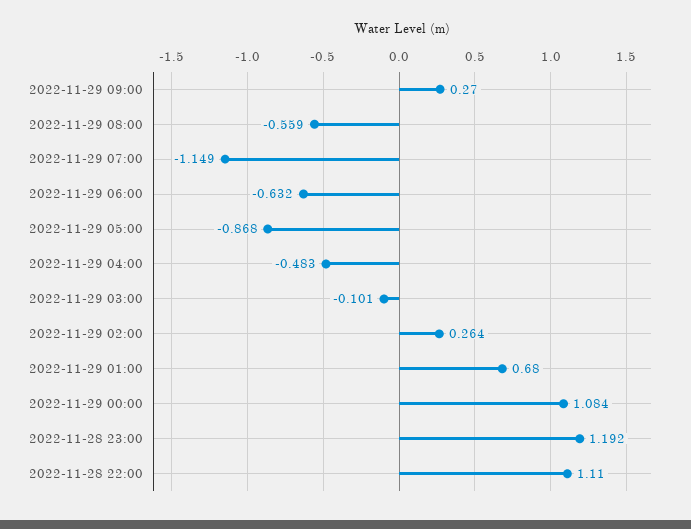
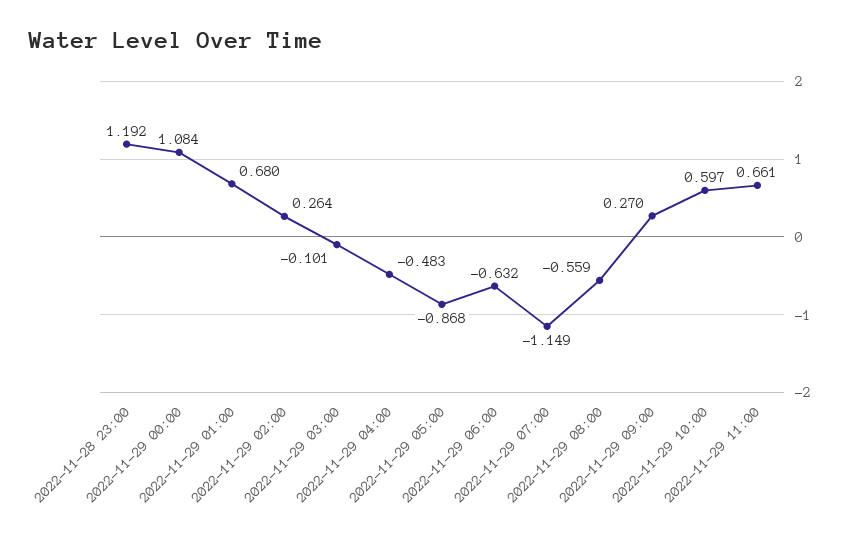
2022-11-28 22:00: 1.11 -> none
2022-11-29 10:00: none -> 0.597
2022-11-29 11:00: none -> 0.661

